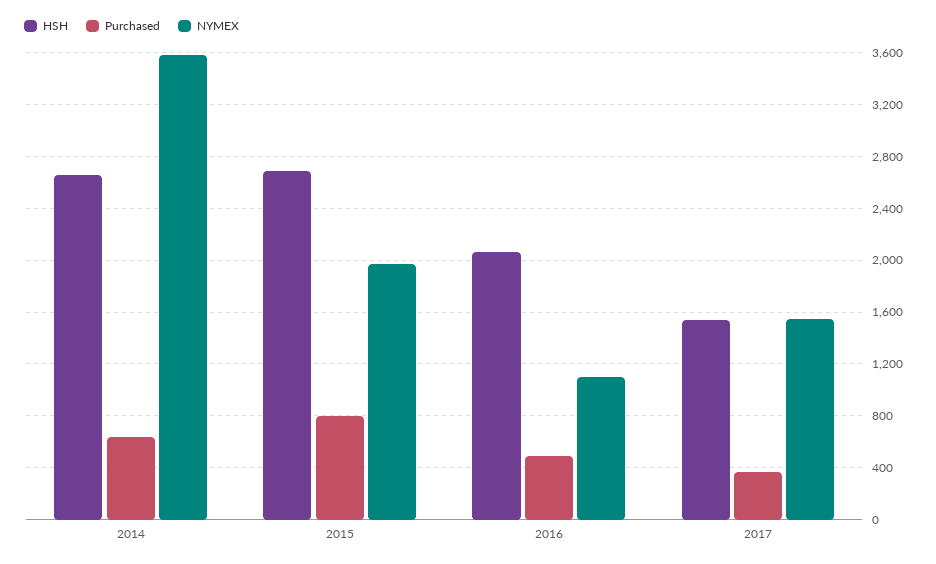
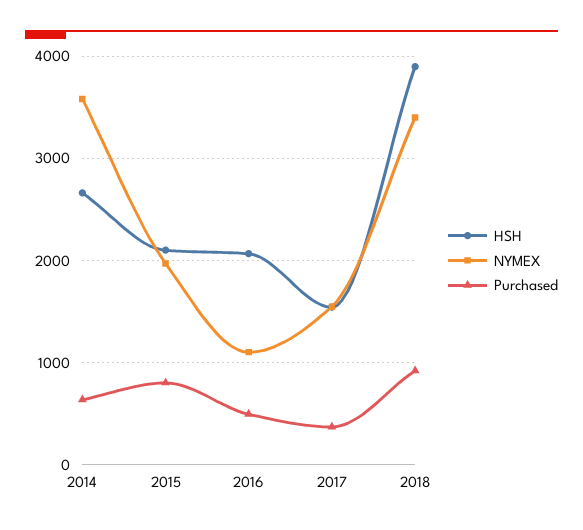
HSH, 2015: 2700 -> 2100
HSH, 2018: none -> 3900
NYMEX, 2018: none -> 3400
Purchased, 2018: none -> 900

